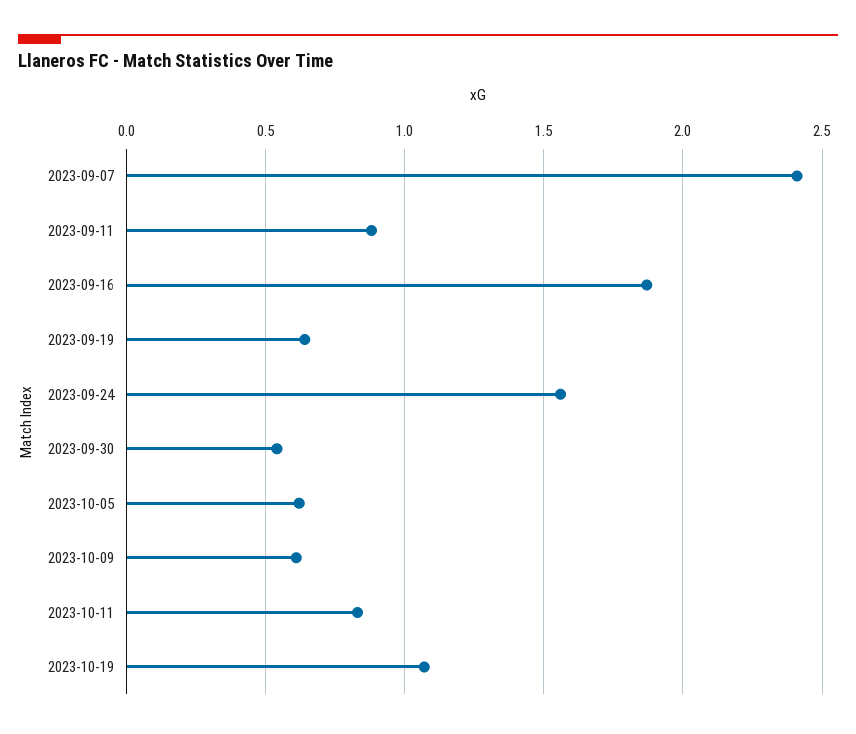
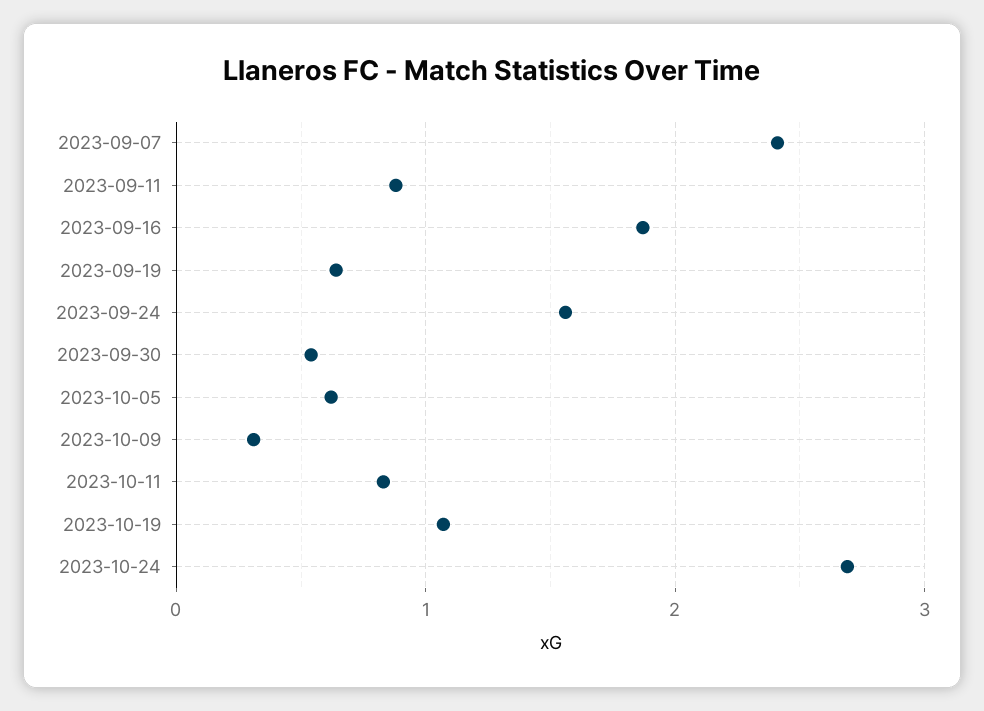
2023-10-09: 0.6 -> 0.3
2023-10-24: none -> 2.7

